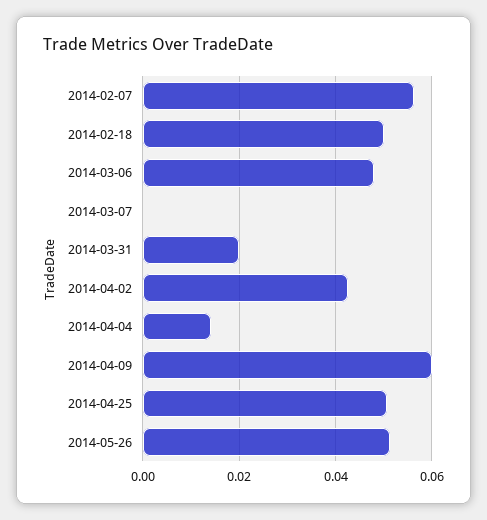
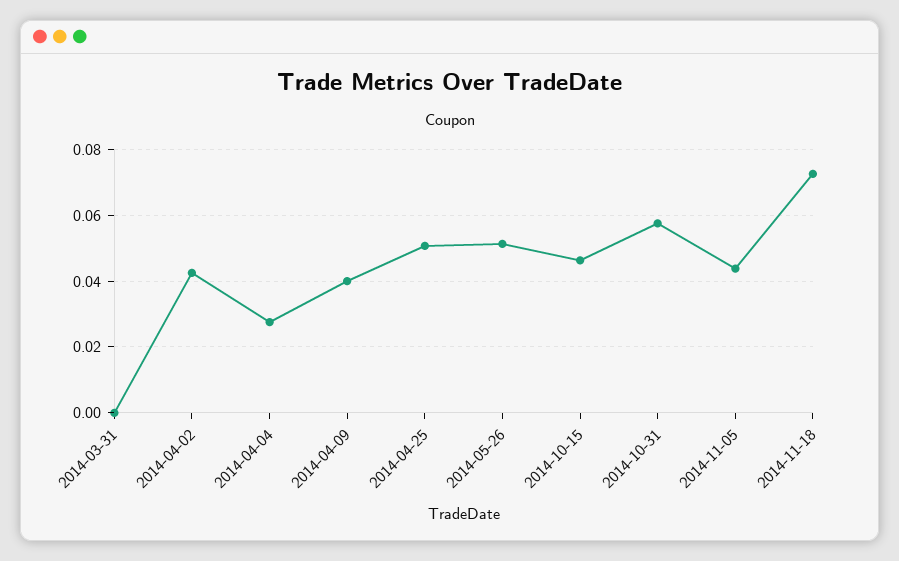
2014-02-07: 0.056 -> none
2014-02-18: 0.05 -> none
2014-03-06: 0.048 -> none
2014-03-07: 0 -> none
2014-03-31: 0.02 -> 0
2014-04-04: 0.014 -> 0.028
2014-04-09: 0.06 -> 0.04
2014-10-15: none -> 0.046
2014-10-31: none -> 0.058
2014-11-05: none -> 0.044
2014-11-18: none -> 0.072

